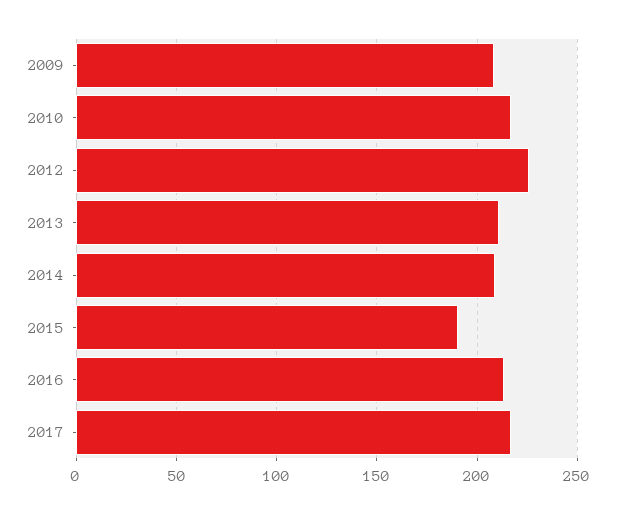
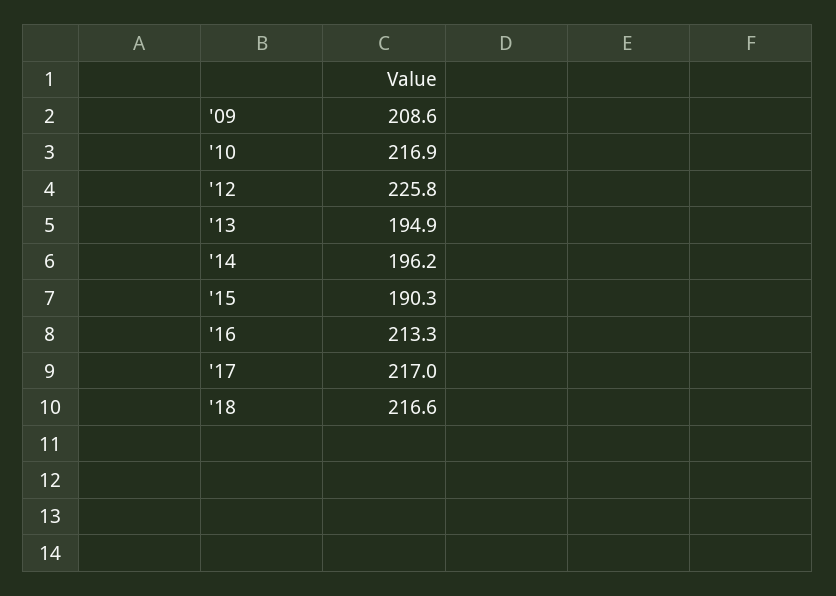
2013: 210 -> 194.9
2014: 210 -> 196.2
'18: none -> 216.6

